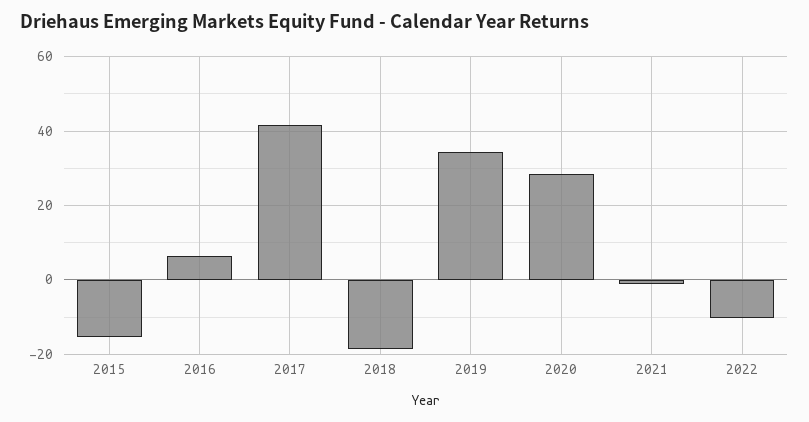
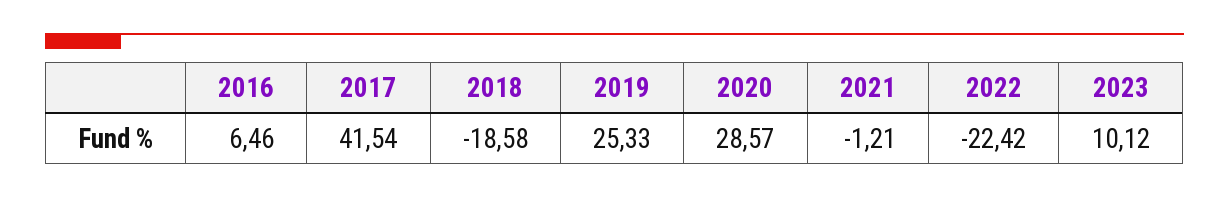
2015: -16 -> none
2019: 34 -> 25.33
2022: -10 -> -22.42
2023: none -> 10.12

